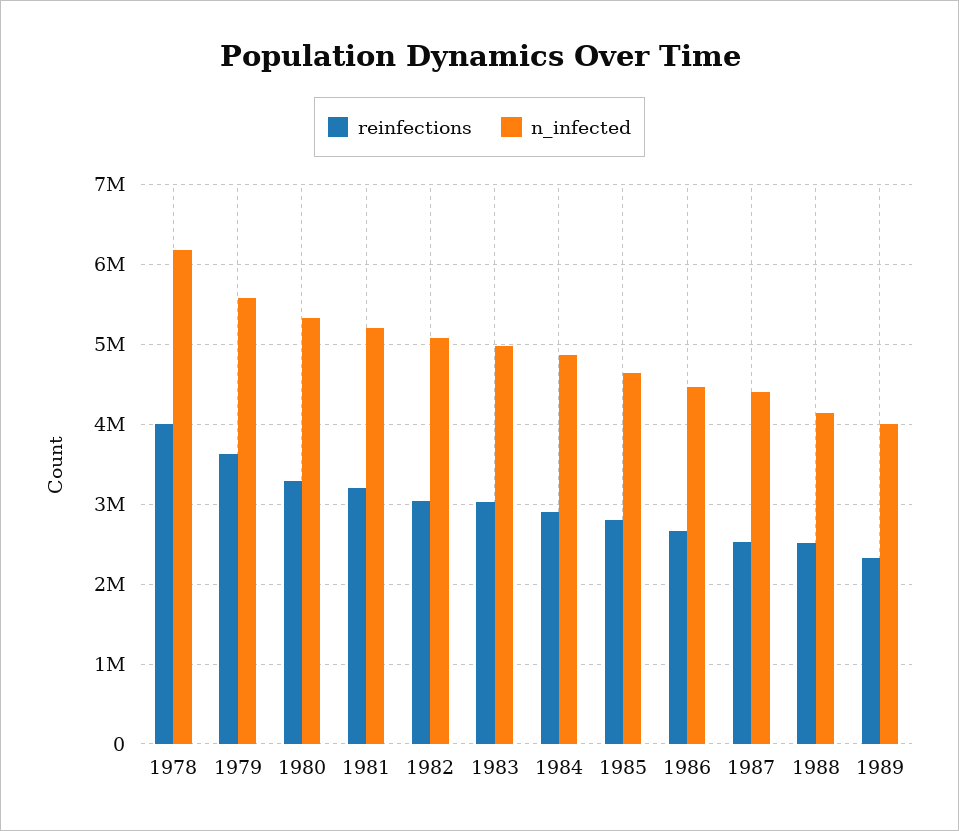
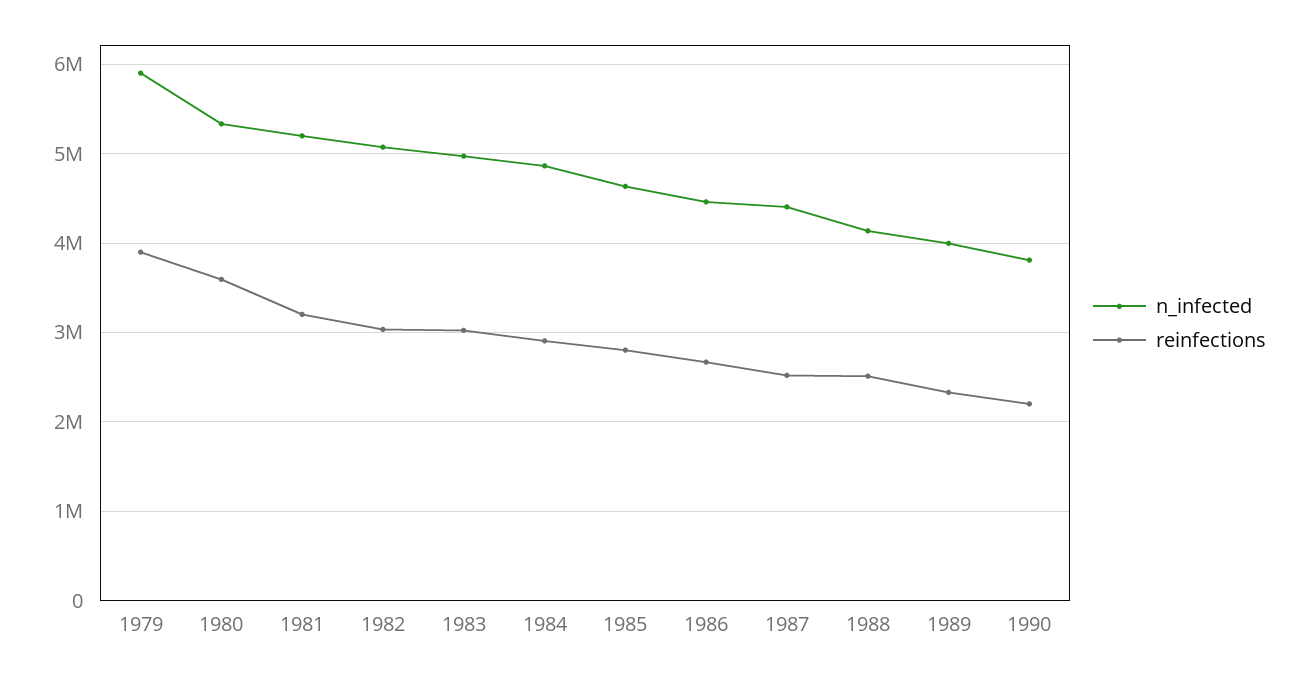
reinfections, 1978: 4000000 -> none
n_infected, 1978: 6200000 -> none
reinfections, 1979: 3600000 -> 3900000
n_infected, 1979: 5600000 -> 5900000
reinfections, 1980: 3300000 -> 3600000
n_infected, 1990: none -> 3800000
reinfections, 1990: none -> 2200000

